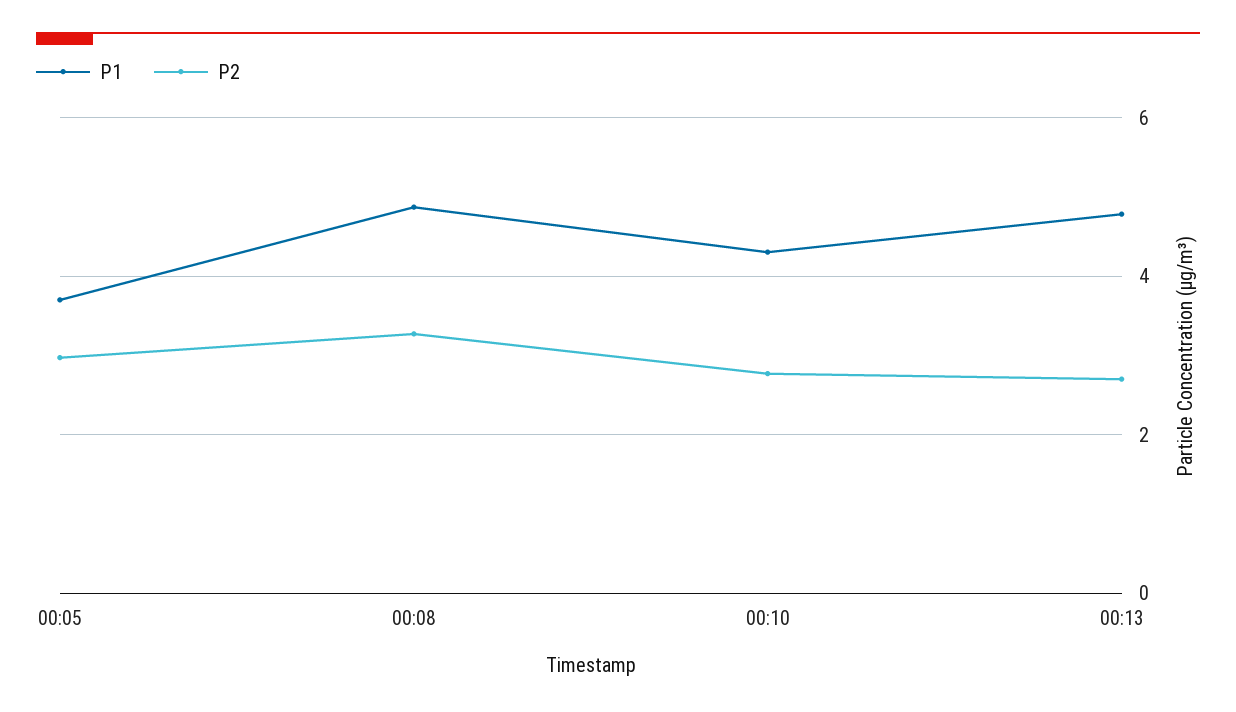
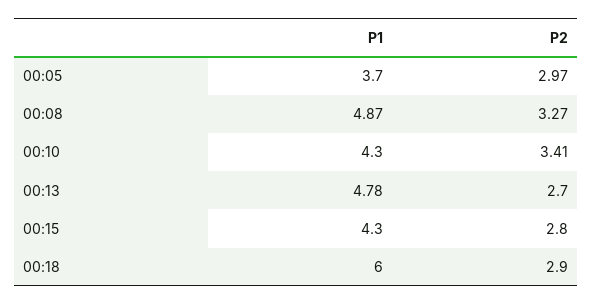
P2, 00:10: 2.8 -> 3.41
P1, 00:15: none -> 4.3
P2, 00:15: none -> 2.8
P1, 00:18: none -> 6
P2, 00:18: none -> 2.9

